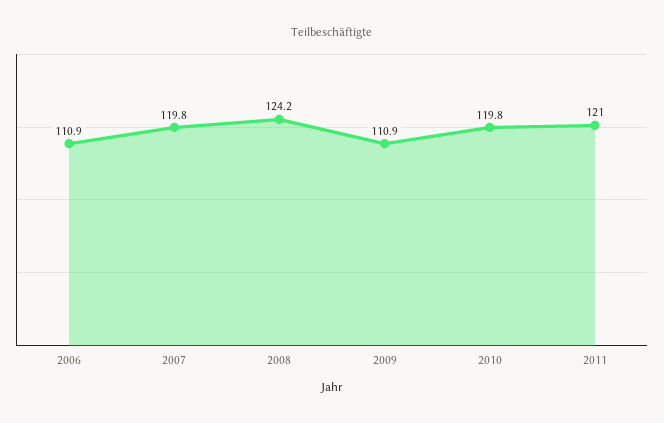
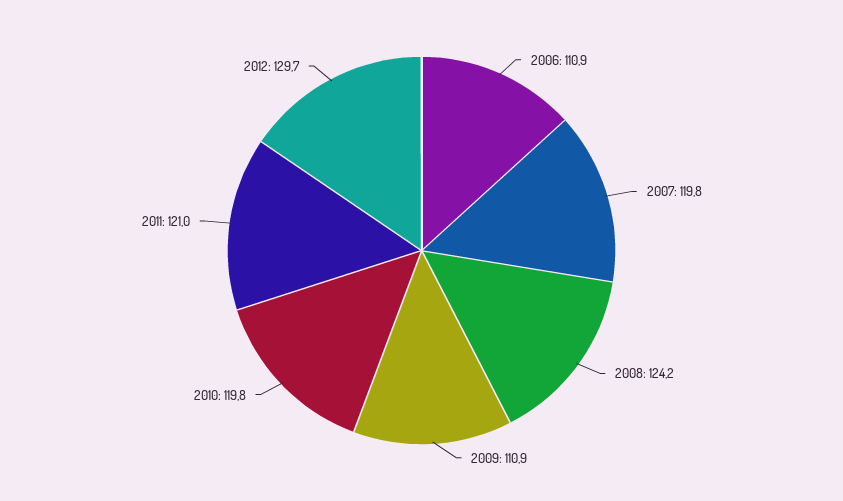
2012: none -> 129.7

